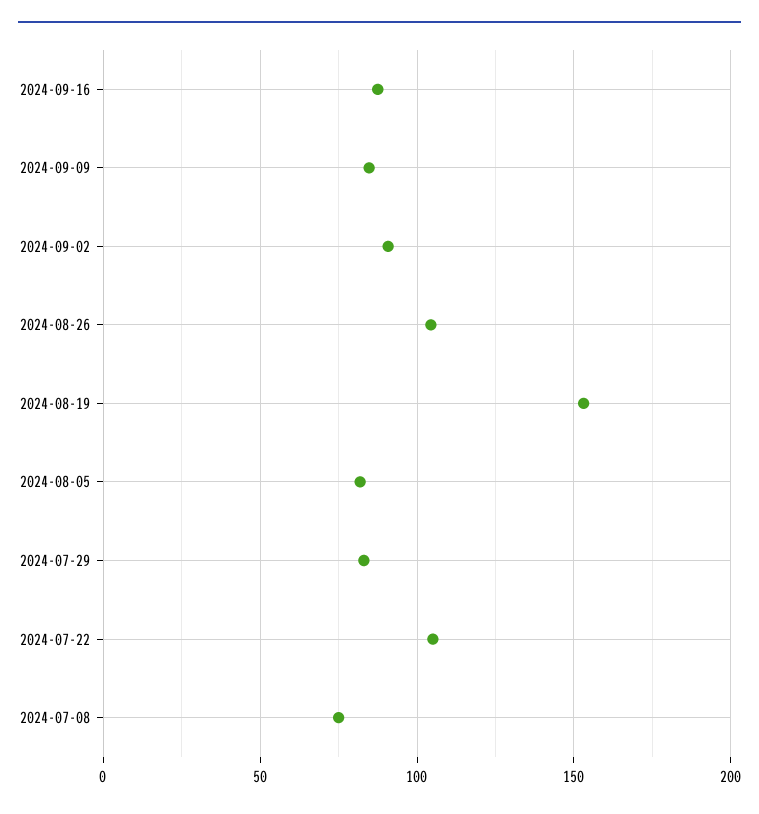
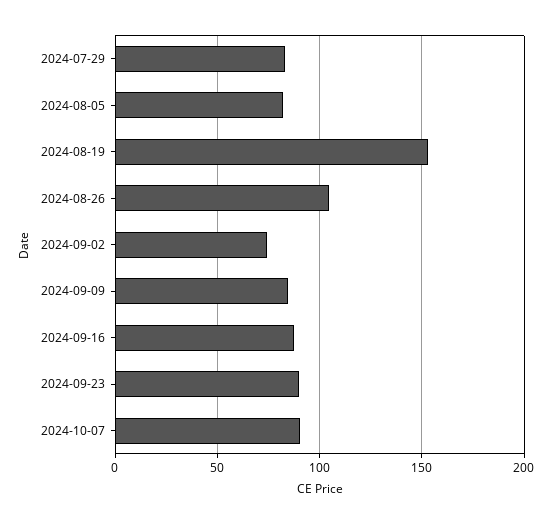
2024-09-02: 90 -> 75
2024-07-22: 105 -> none
2024-07-08: 75 -> none
2024-09-23: none -> 90
2024-10-07: none -> 90

